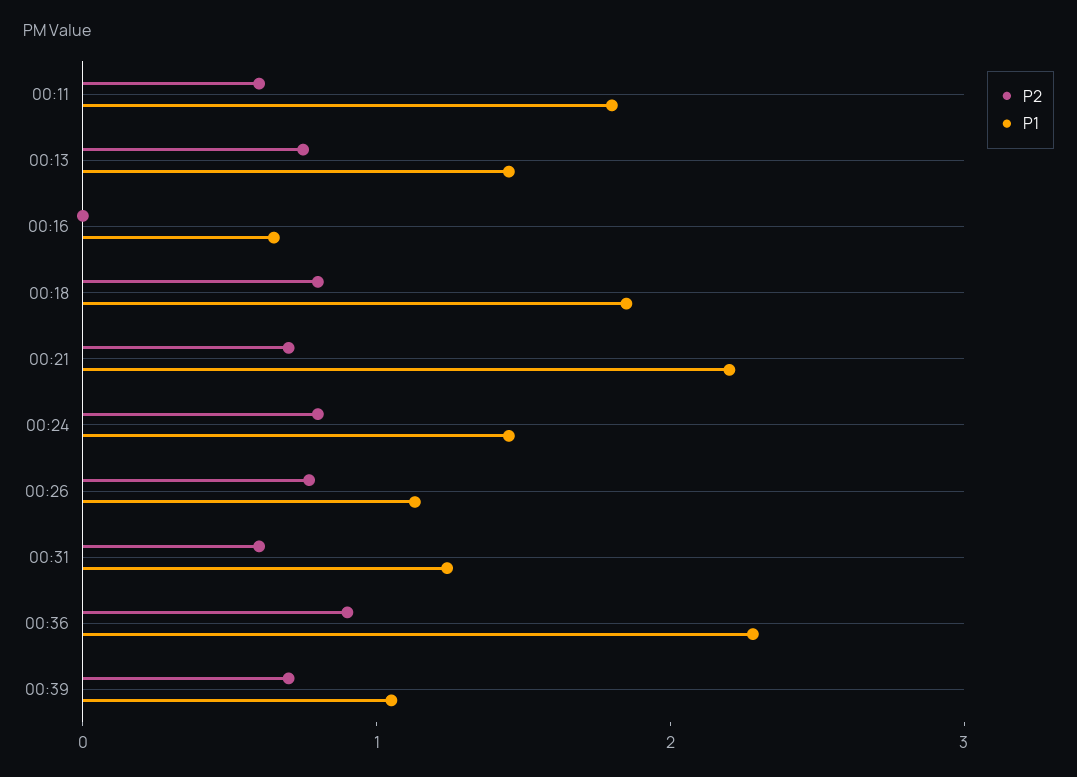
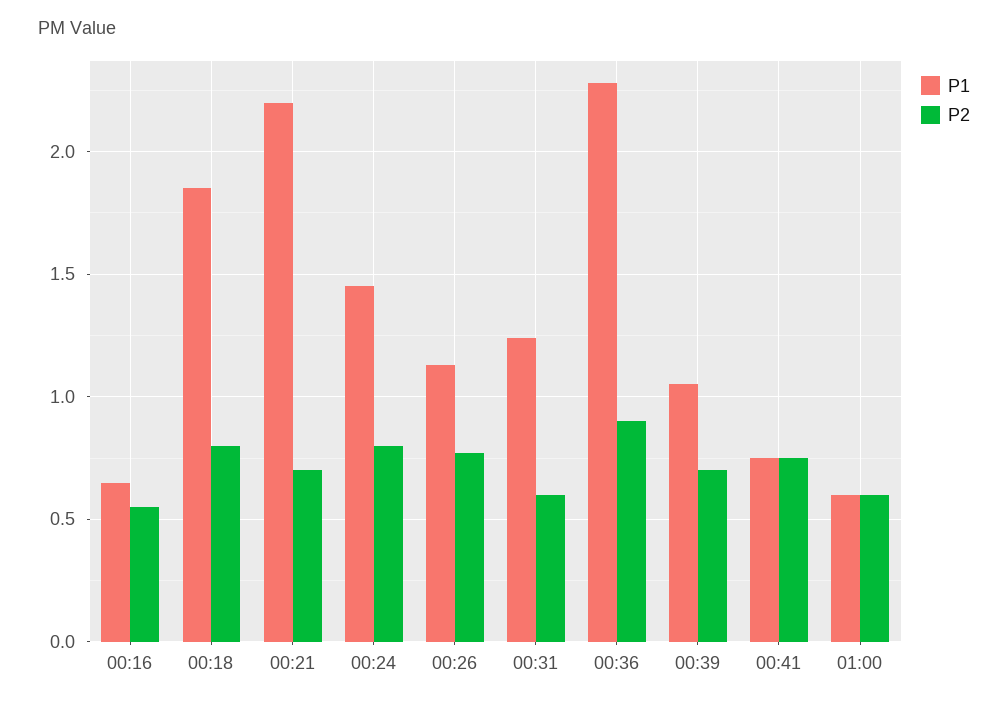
P2, 00:11: 0.6 -> none
P1, 00:11: 1.8 -> none
P2, 00:13: 0.8 -> none
P1, 00:13: 1.4 -> none
P2, 00:16: 0 -> 0.55
P1, 00:41: none -> 0.75
P2, 00:41: none -> 0.75
P1, 01:00: none -> 0.6
P2, 01:00: none -> 0.6

